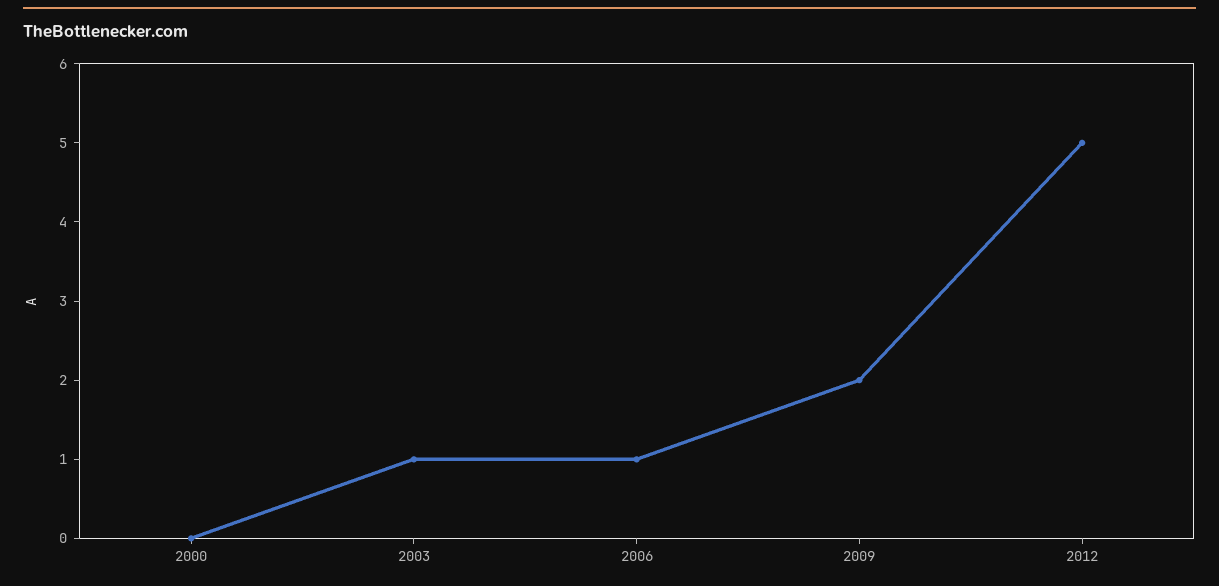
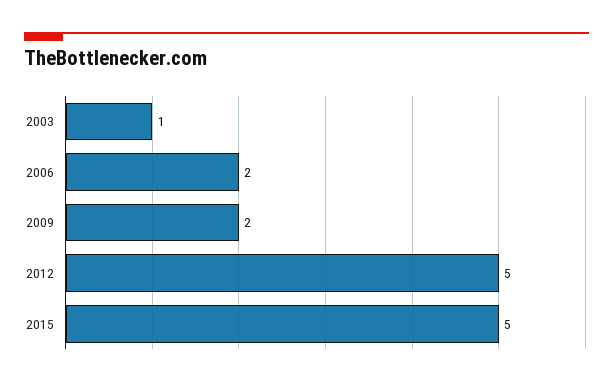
2000: 0 -> none
2006: 1 -> 2
2015: none -> 5

